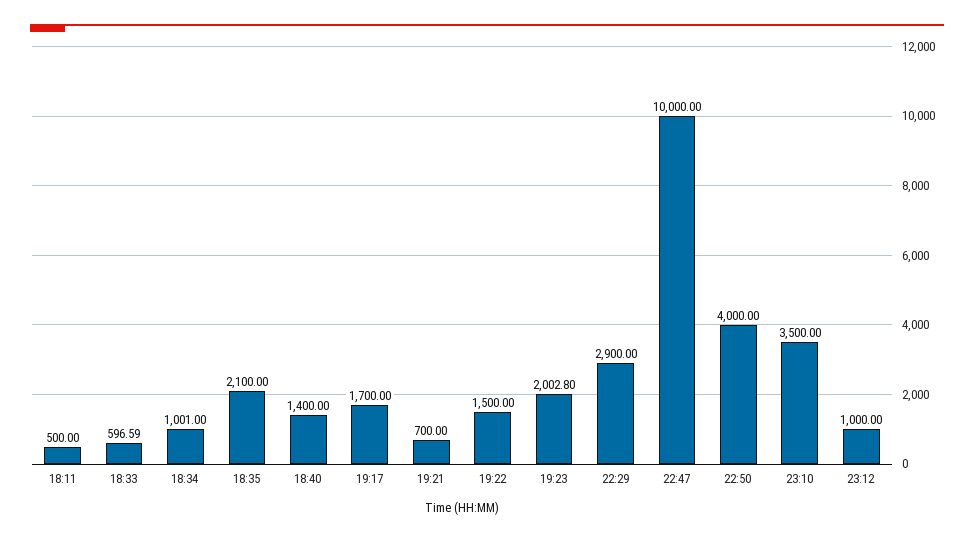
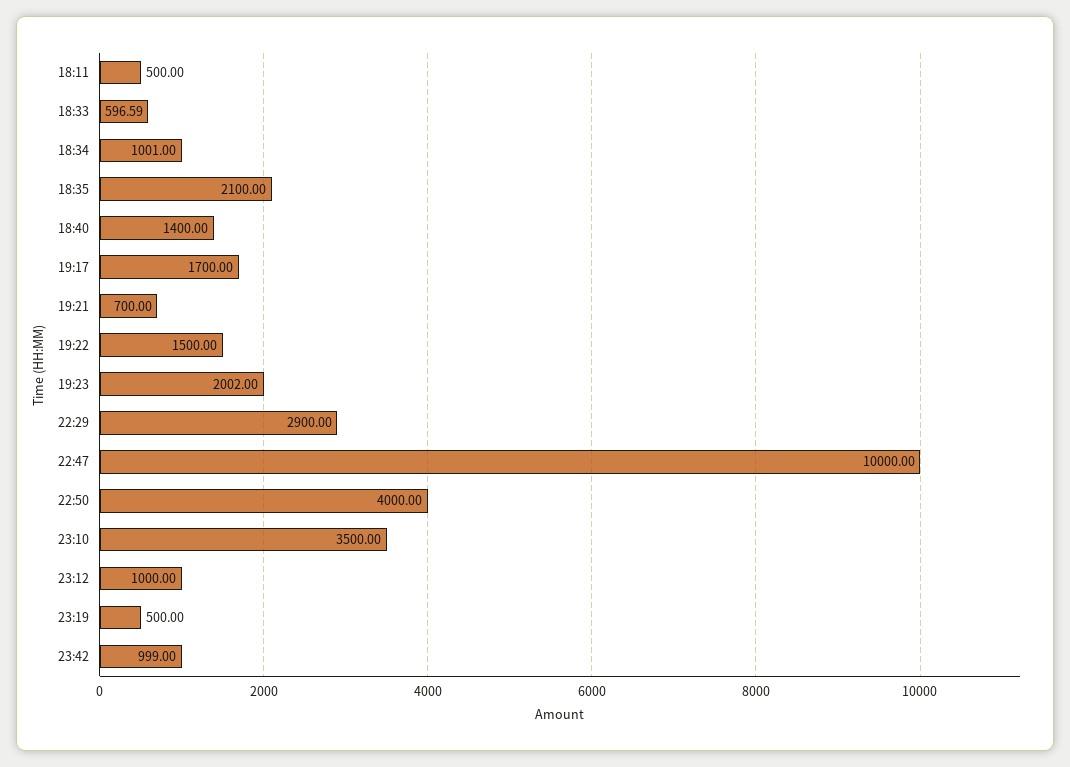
19:23: 2002.8 -> 2002
23:19: none -> 500
23:42: none -> 999

